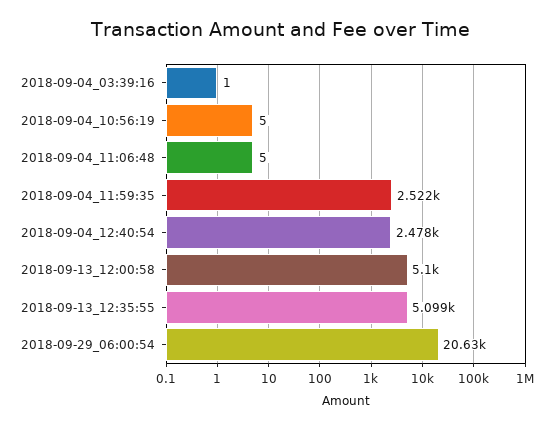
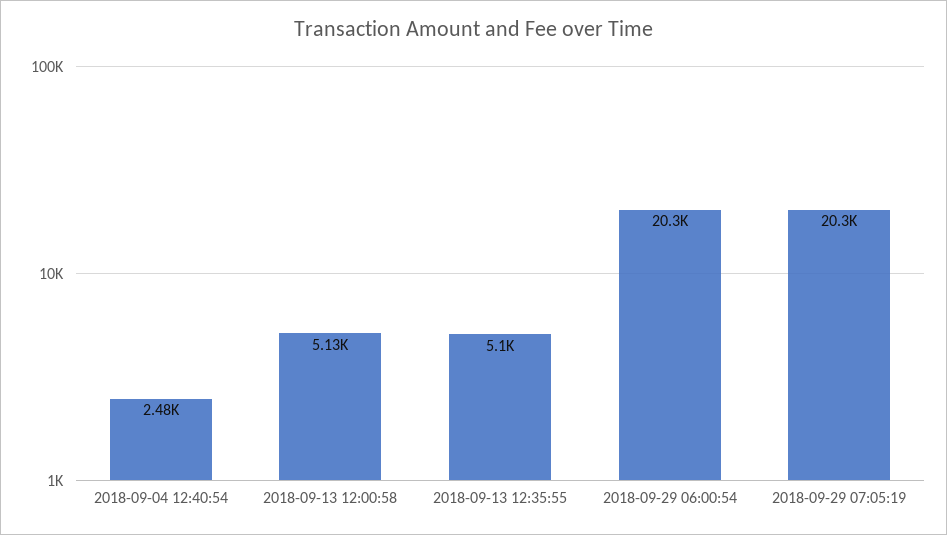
2018-09-04_03:39:16: 1 -> none
2018-09-04_10:56:19: 5 -> none
2018-09-04_11:06:48: 5 -> none
2018-09-04_11:59:35: 2522 -> none
2018-09-13_12:00:58: 5100 -> 5130
2018-09-29_06:00:54: 20630 -> 20300
2018-09-29 07:05:19: none -> 20300

